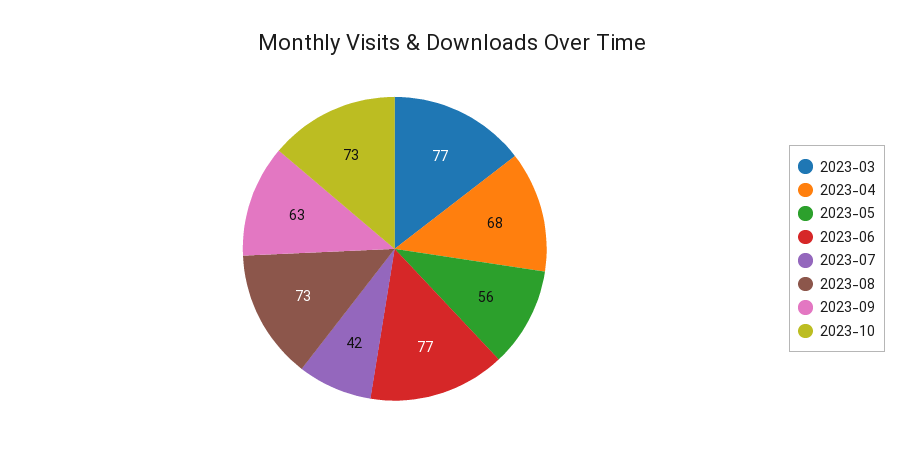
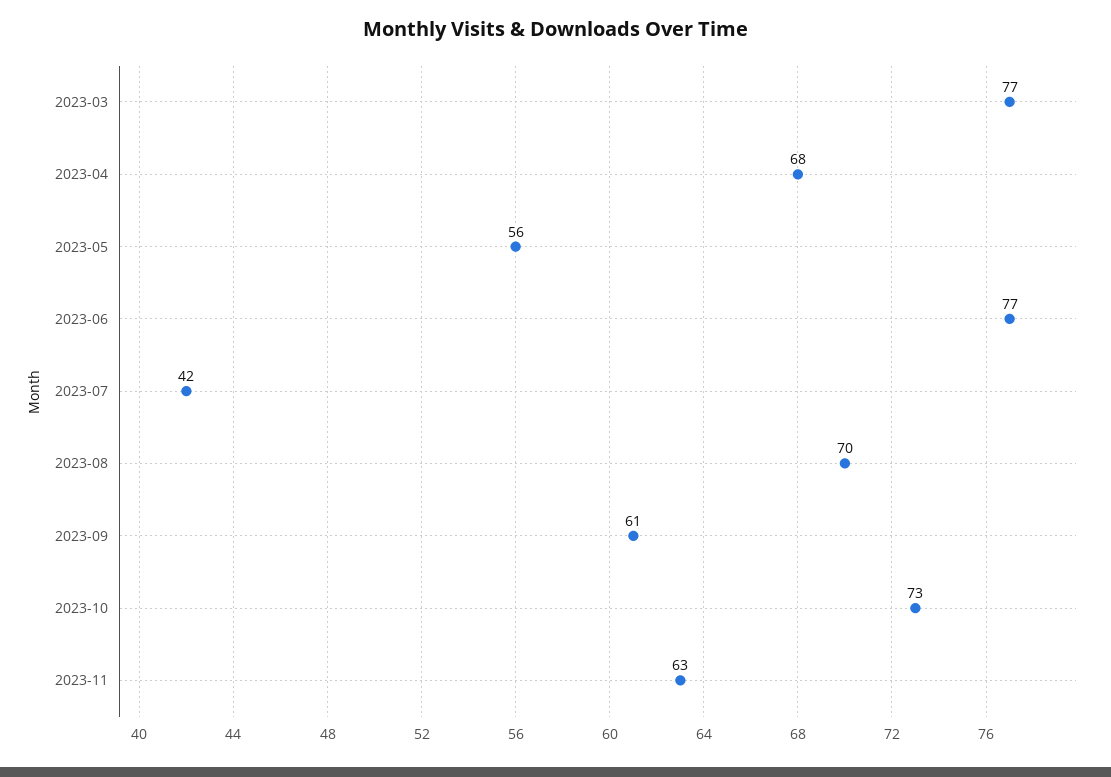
2023-08: 73 -> 70
2023-09: 63 -> 61
2023-11: none -> 63

